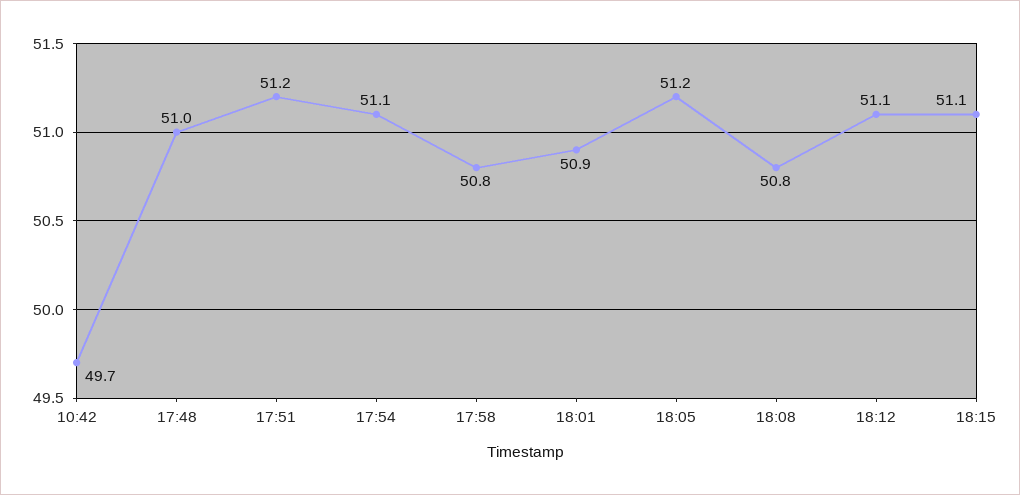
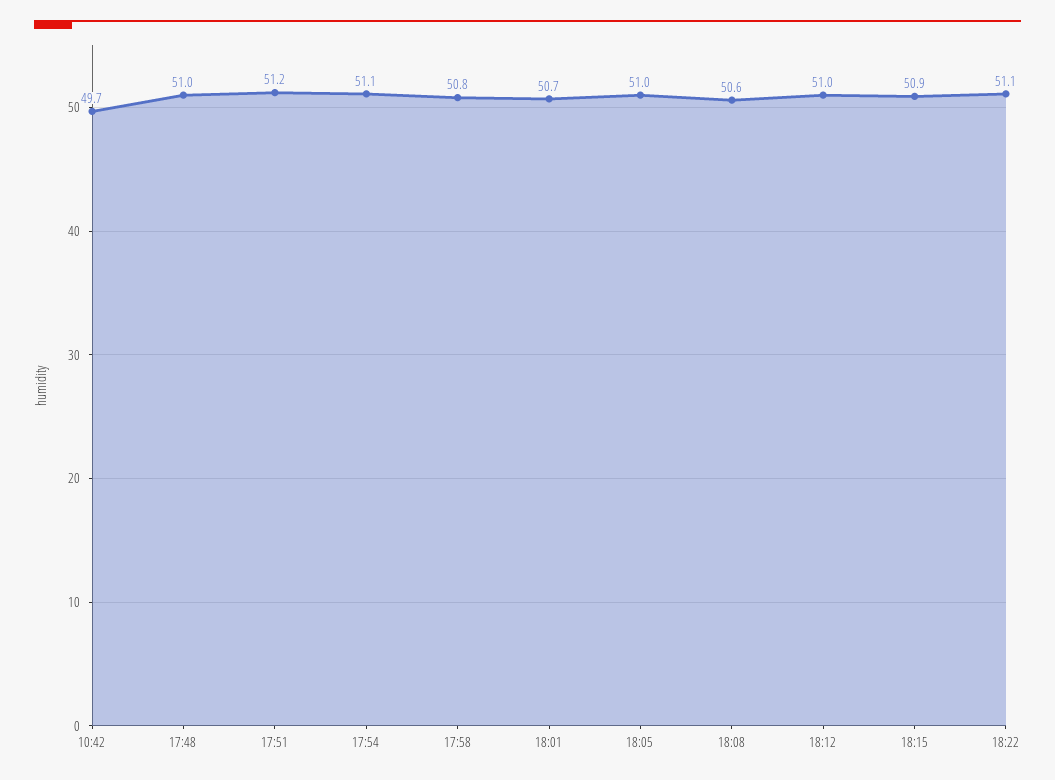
18:01: 50.9 -> 50.7
18:05: 51.2 -> 51
18:08: 50.8 -> 50.6
18:12: 51.1 -> 51
18:15: 51.1 -> 50.9
18:22: none -> 51.1

